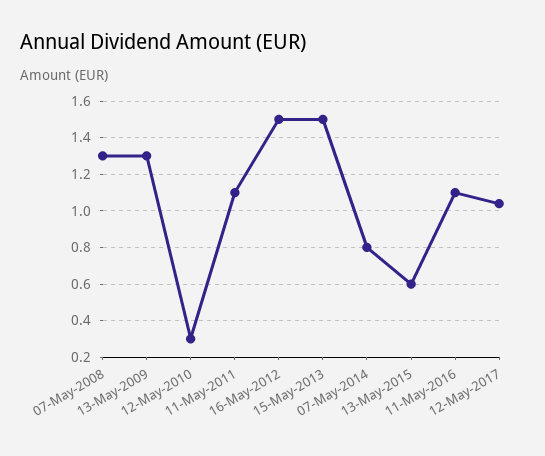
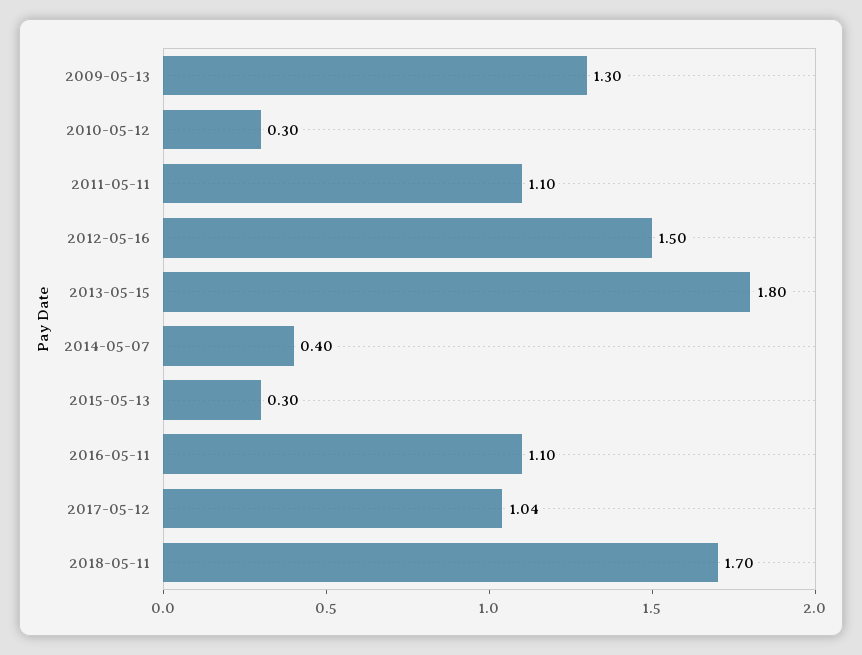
07-May-2008: 1.3 -> none
15-May-2013: 1.5 -> 1.8
07-May-2014: 0.8 -> 0.4
13-May-2015: 0.6 -> 0.3
2018-05-11: none -> 1.7

